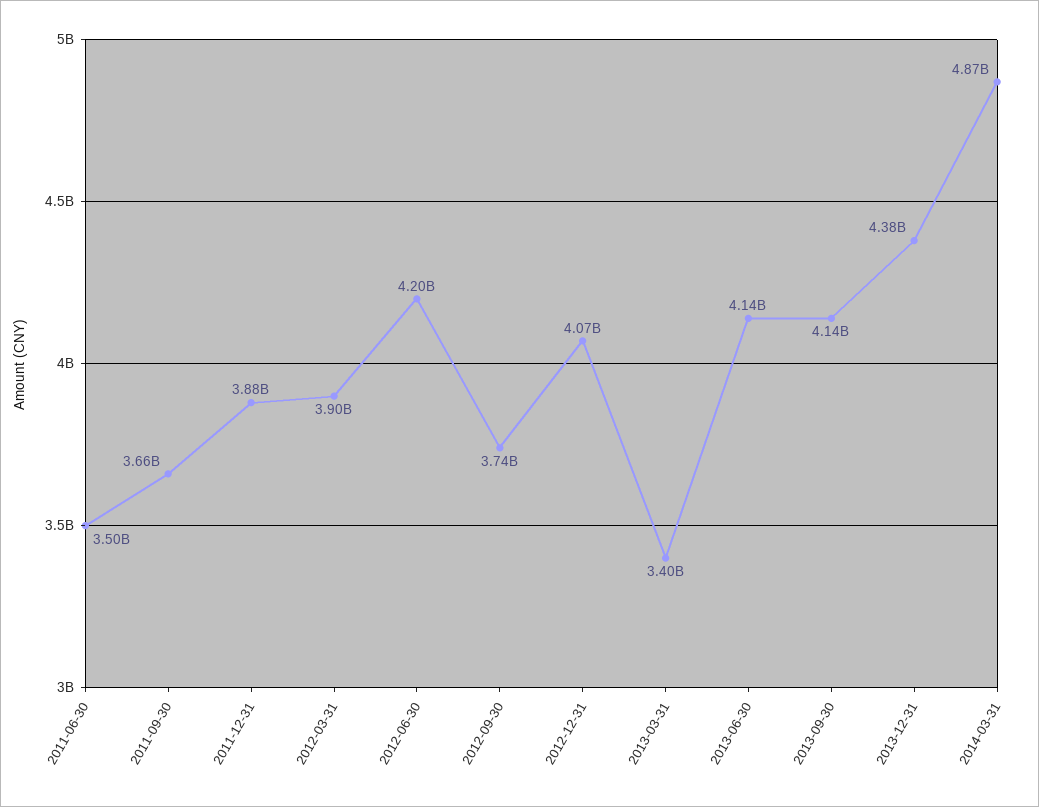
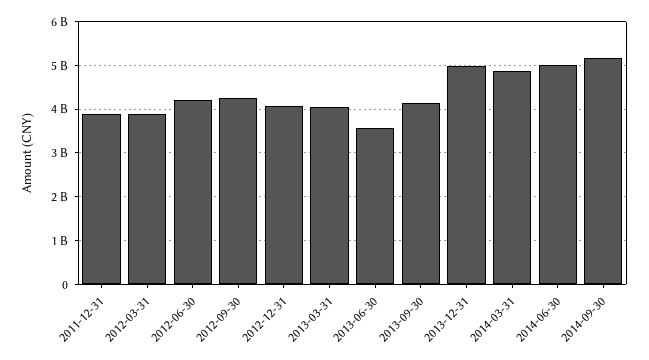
2011-06-30: 3500000000 -> none
2011-09-30: 3660000000 -> none
2012-09-30: 3740000000 -> 4200000000
2013-03-31: 3400000000 -> 4000000000
2013-06-30: 4140000000 -> 3600000000
2013-12-31: 4380000000 -> 5000000000
2014-06-30: none -> 5000000000
2014-09-30: none -> 5200000000

